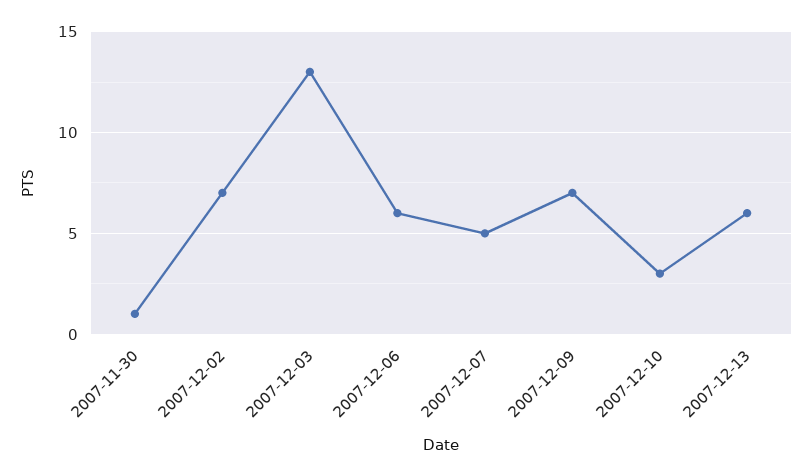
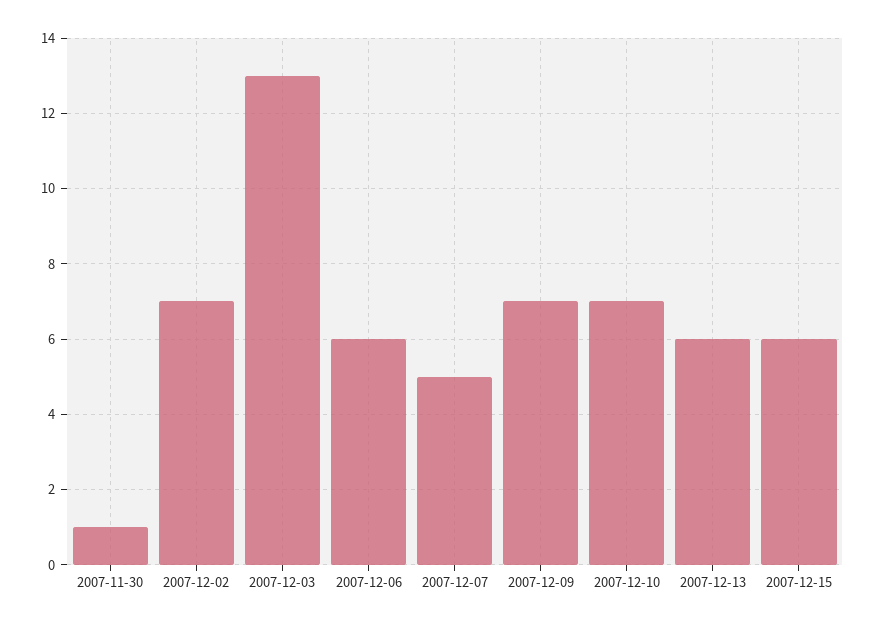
2007-12-10: 3 -> 7
2007-12-15: none -> 6

